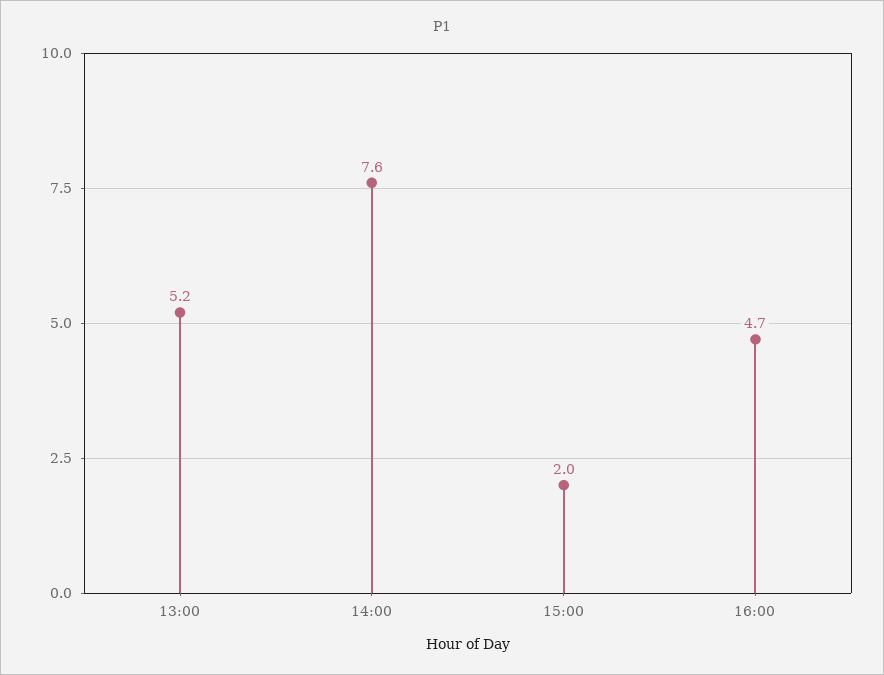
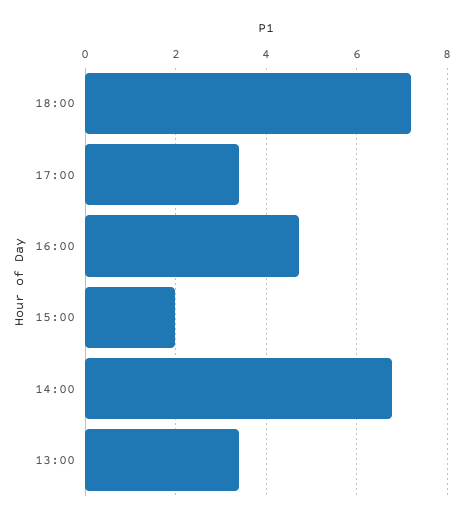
13:00: 5.2 -> 3.4
14:00: 7.6 -> 6.8
18:00: none -> 7.2
17:00: none -> 3.4

